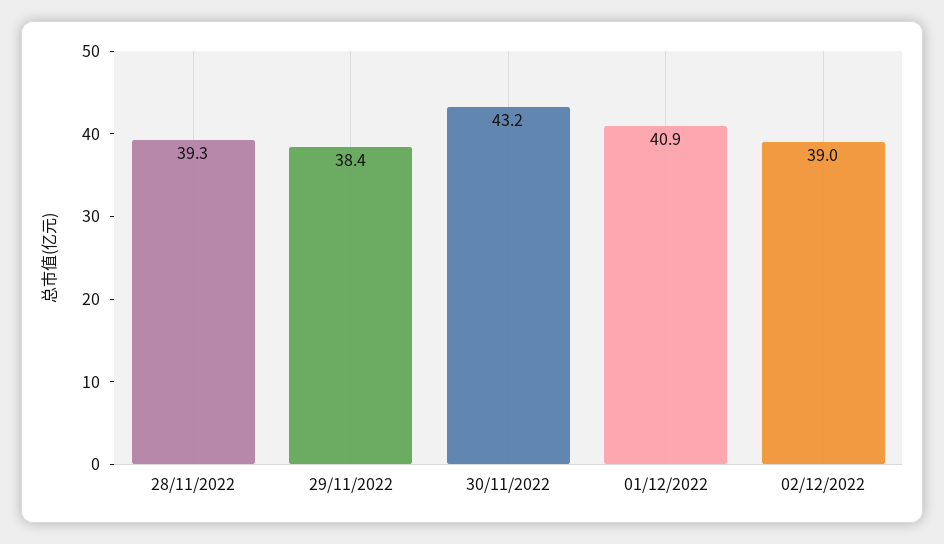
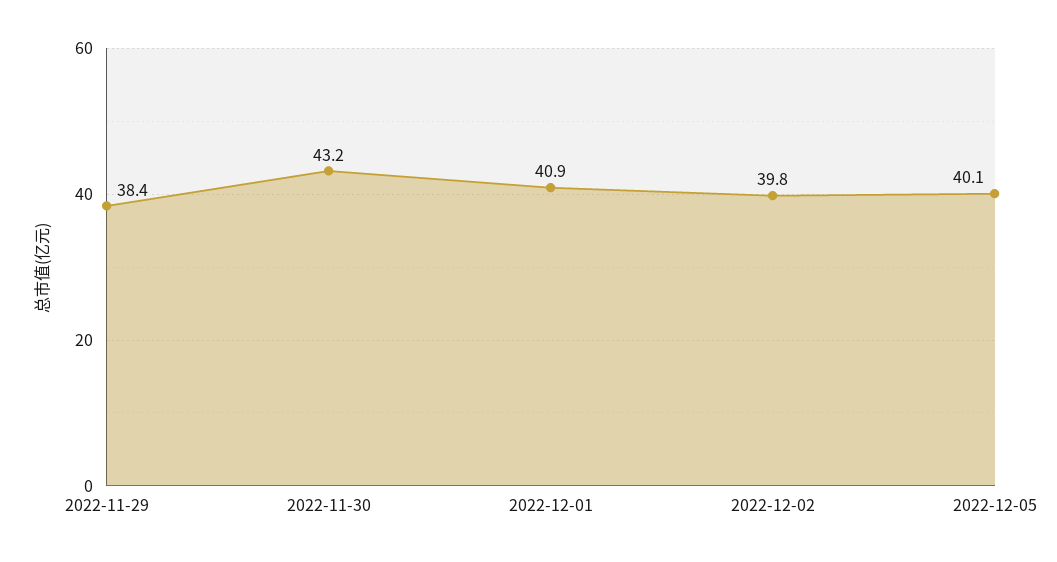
28/11/2022: 39.3 -> none
02/12/2022: 39 -> 39.8
2022-12-05: none -> 40.1

